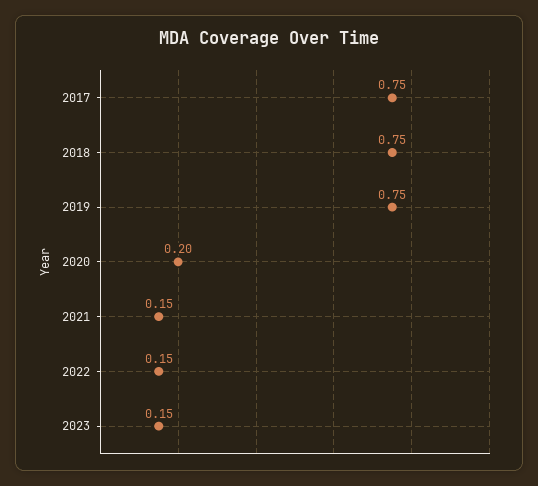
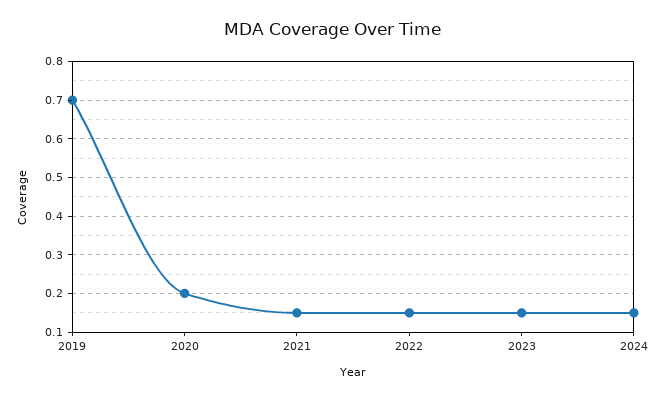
2017: 0.75 -> none
2018: 0.75 -> none
2019: 0.75 -> 0.7
2024: none -> 0.15

